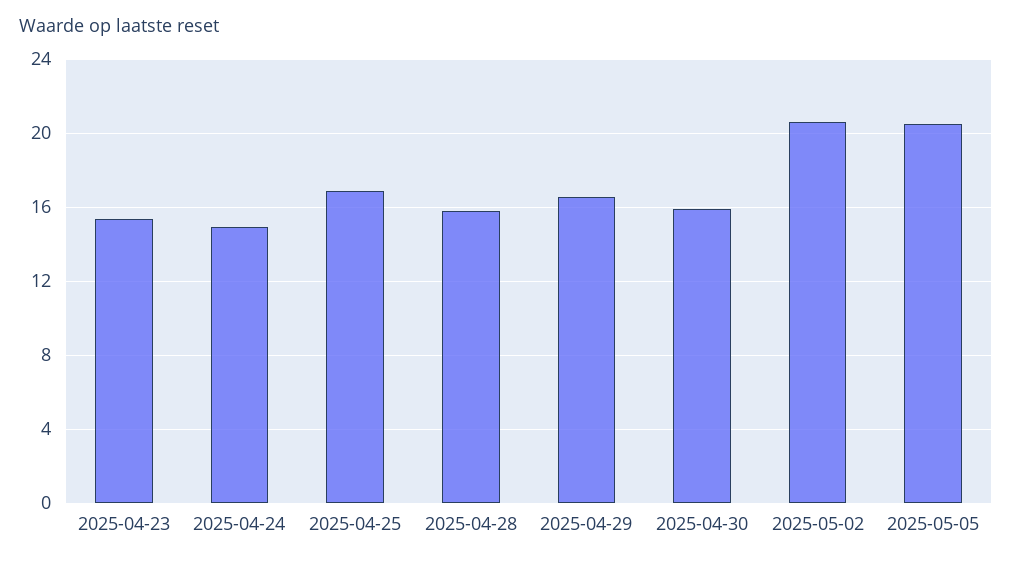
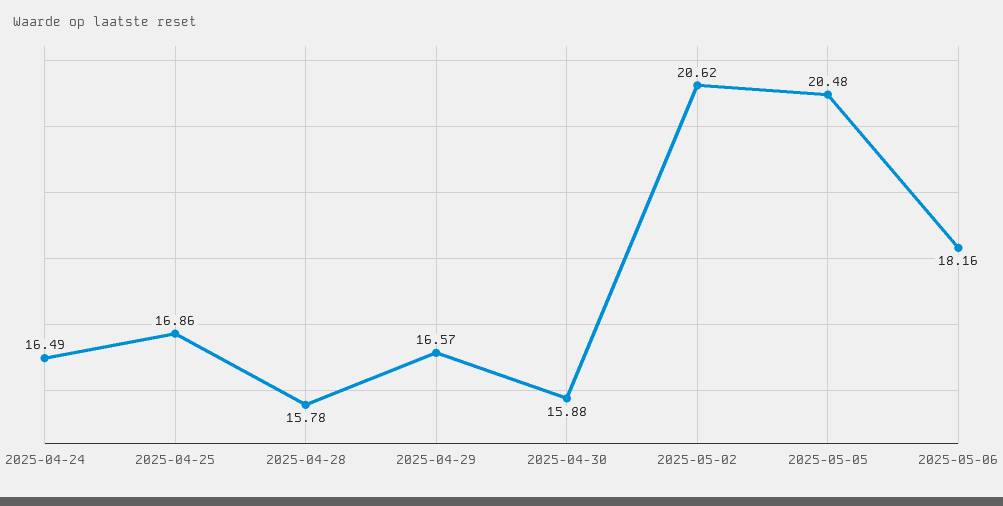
2025-04-23: 15.5 -> none
2025-04-24: 15 -> 16.49
2025-05-06: none -> 18.16

